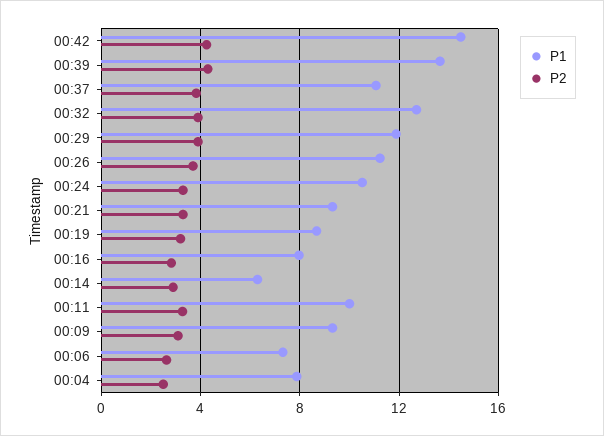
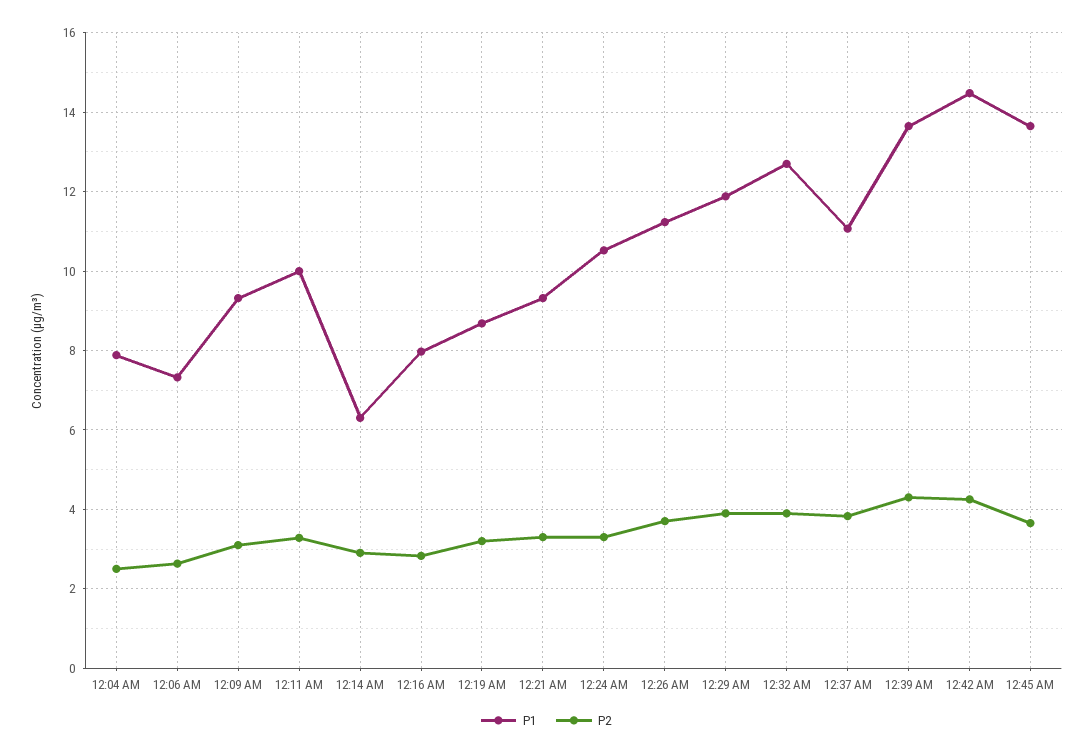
P1, 12:45 AM: none -> 13.6
P2, 12:45 AM: none -> 3.6

